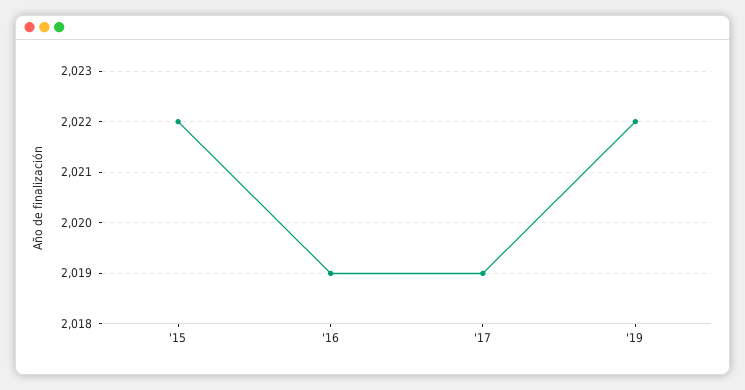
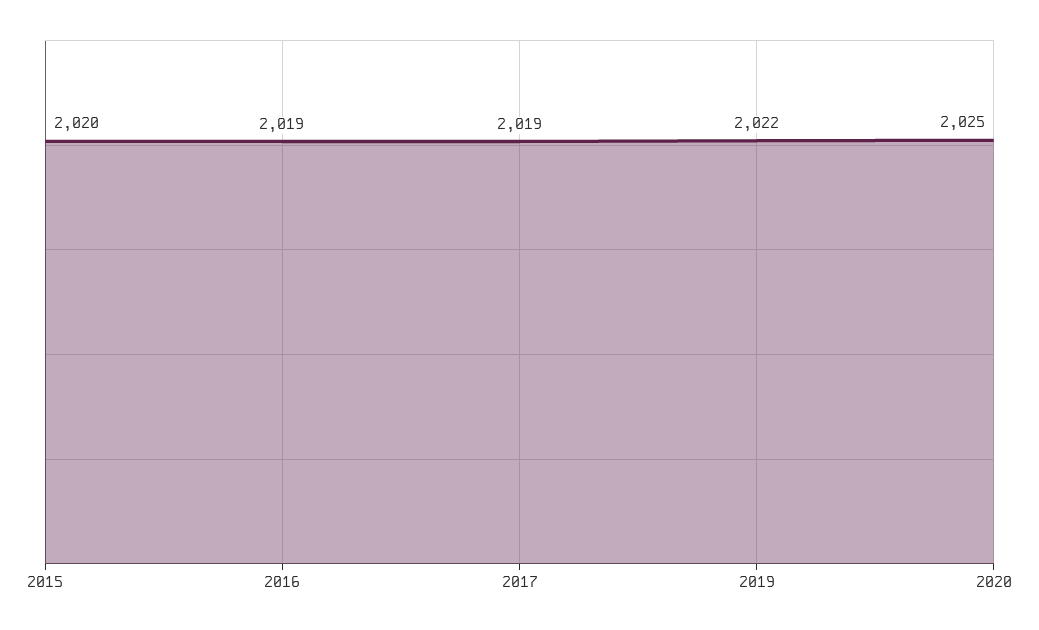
'15: 2022 -> 2020
2020: none -> 2025

